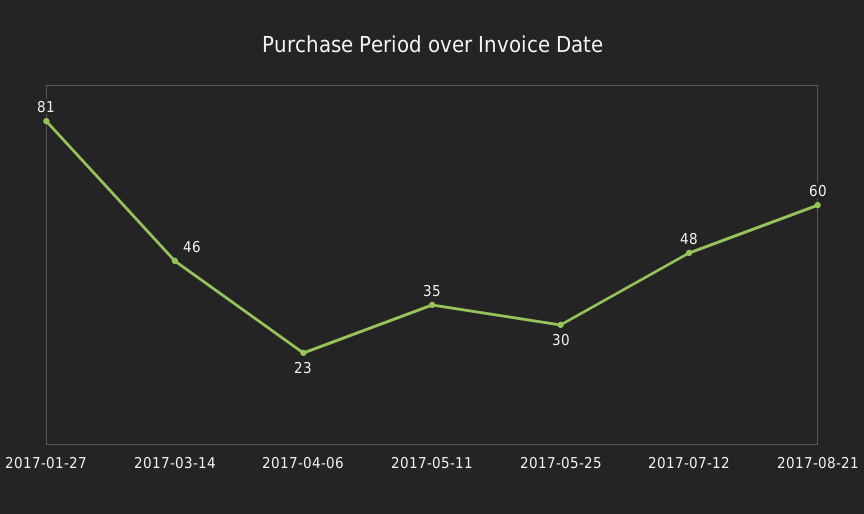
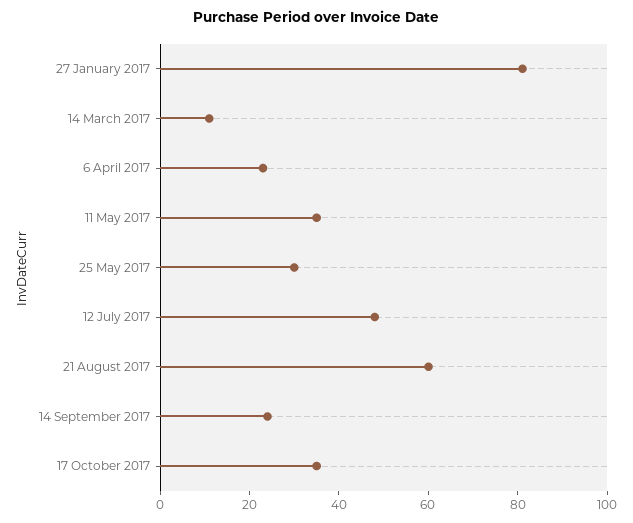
2017-03-14: 46 -> 10
14 September 2017: none -> 25
17 October 2017: none -> 35

